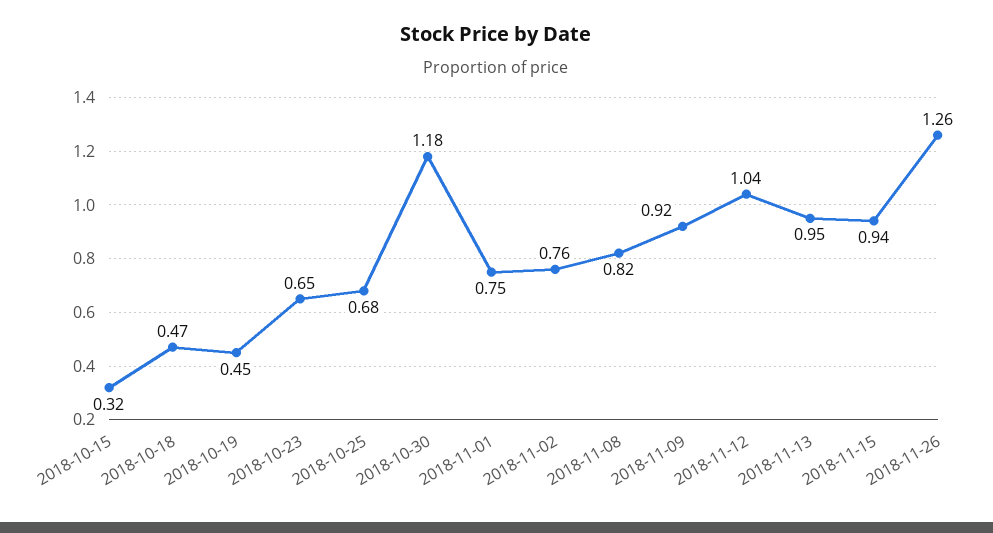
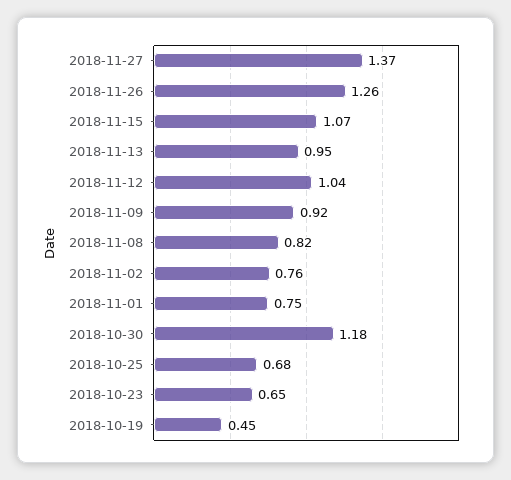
2018-10-15: 0.32 -> none
2018-10-18: 0.47 -> none
2018-11-15: 0.94 -> 1.07
2018-11-27: none -> 1.37

